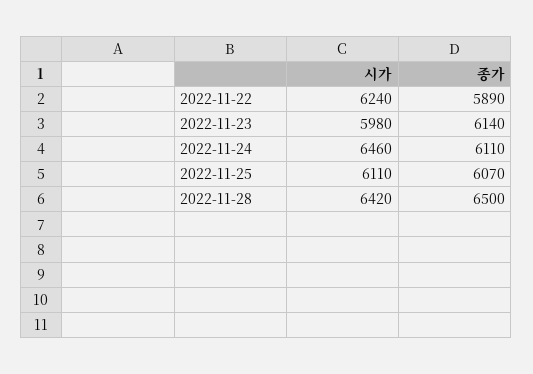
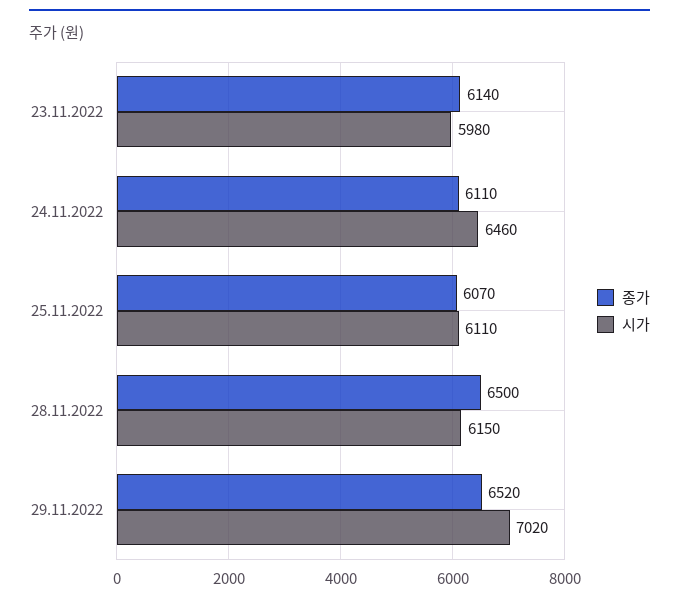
시가, 2022-11-22: 6240 -> none
종가, 2022-11-22: 5890 -> none
시가, 2022-11-28: 6420 -> 6150
종가, 29.11.2022: none -> 6520
시가, 29.11.2022: none -> 7020

